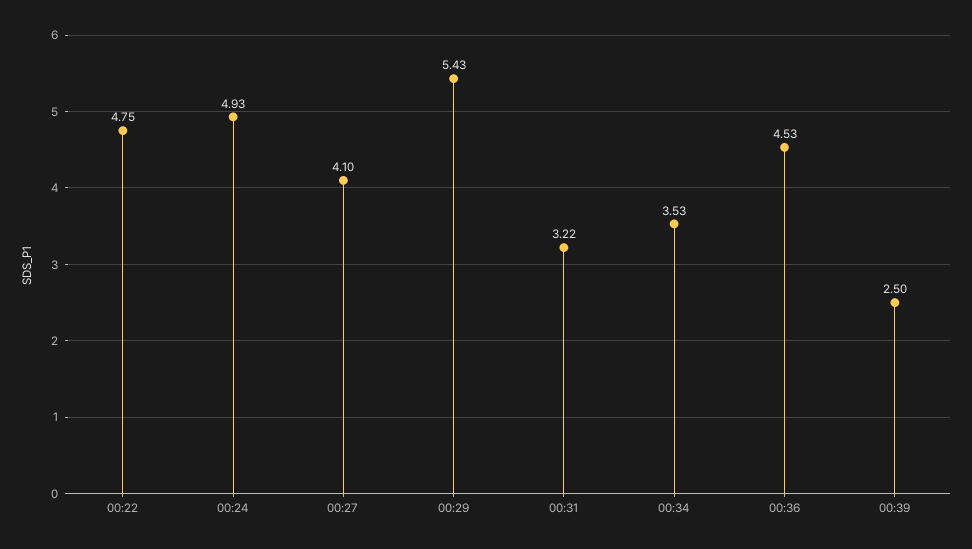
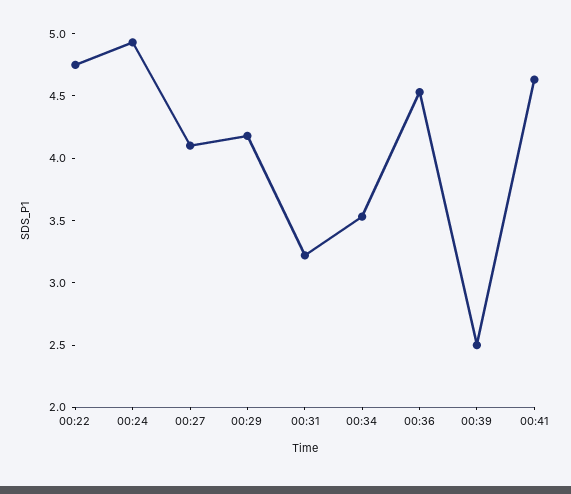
00:29: 5.43 -> 4.2
00:41: none -> 4.6

